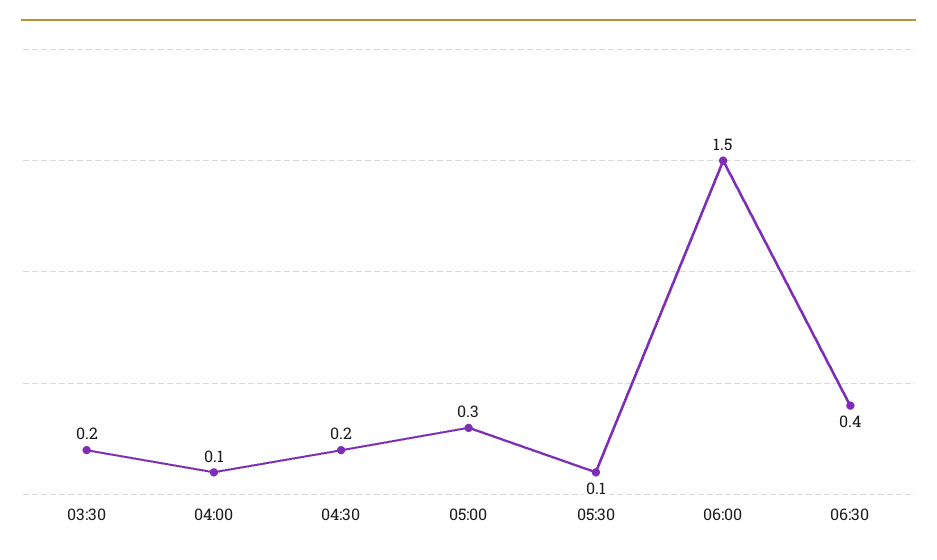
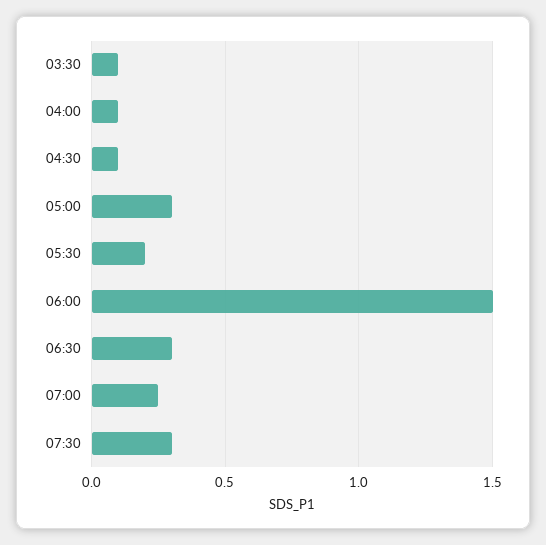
03:30: 0.2 -> 0.1
04:30: 0.2 -> 0.1
05:30: 0.1 -> 0.2
06:30: 0.4 -> 0.3
07:00: none -> 0.25
07:30: none -> 0.3

